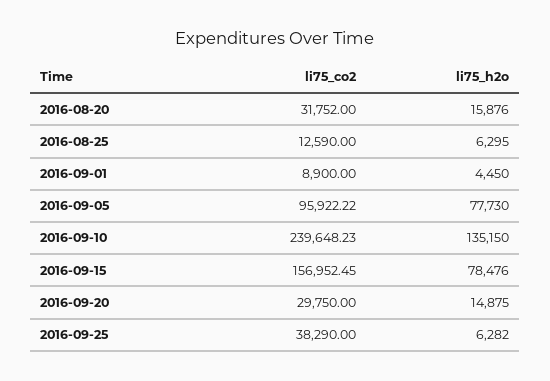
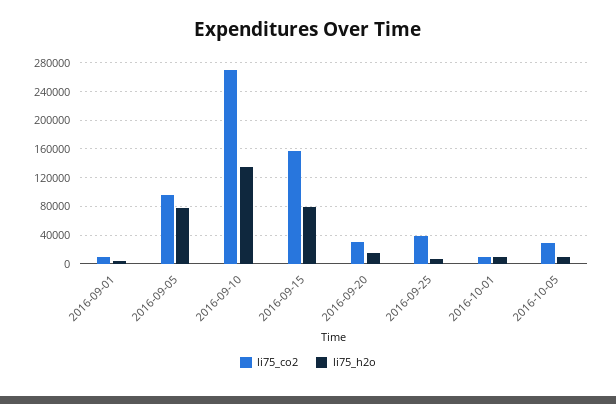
li75_co2, 2016-08-20: 31752 -> none
li75_h2o, 2016-08-20: 15876 -> none
li75_co2, 2016-08-25: 12590 -> none
li75_h2o, 2016-08-25: 6295 -> none
li75_co2, 2016-09-10: 239648.23 -> 270000
li75_co2, 2016-10-01: none -> 10000
li75_h2o, 2016-10-01: none -> 10000
li75_co2, 2016-10-05: none -> 30000
li75_h2o, 2016-10-05: none -> 10000

